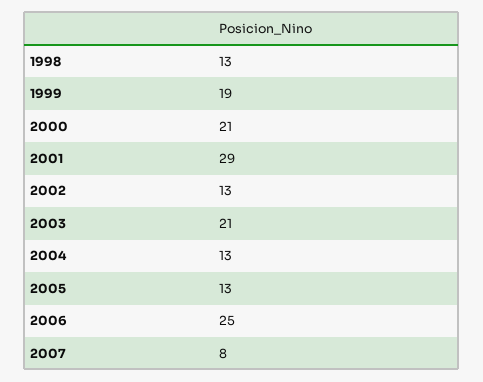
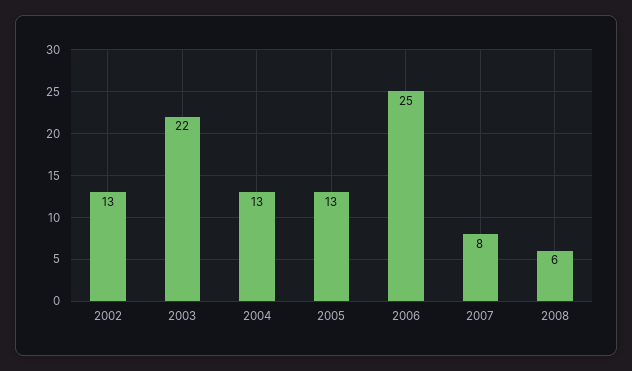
1998: 13 -> none
1999: 19 -> none
2000: 21 -> none
2001: 29 -> none
2003: 21 -> 22
2008: none -> 6

